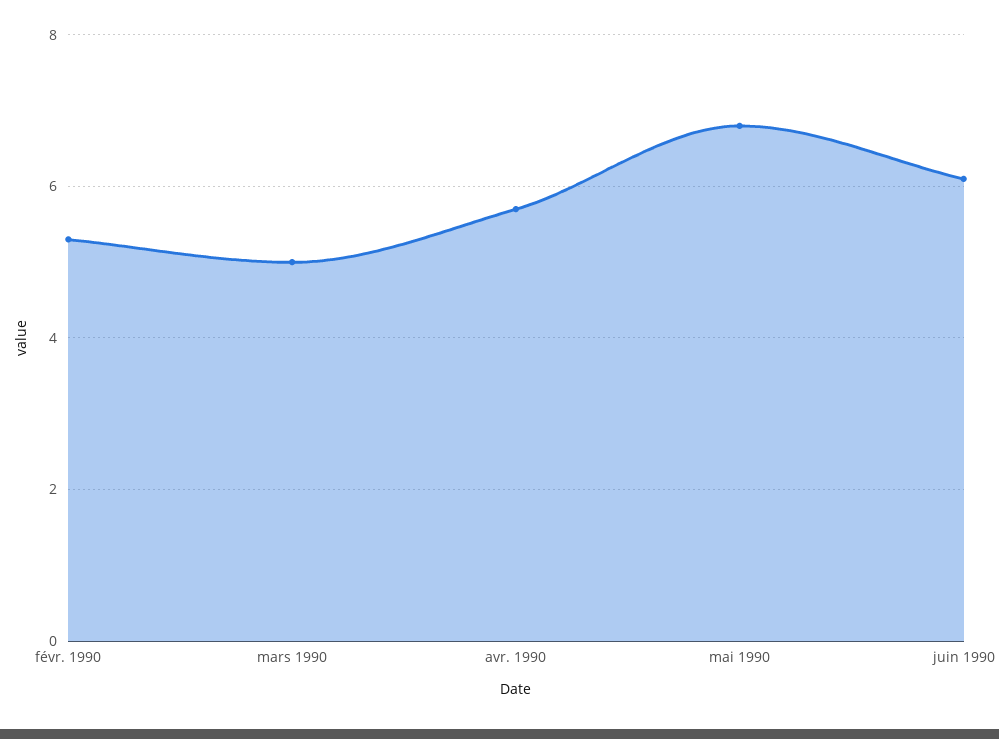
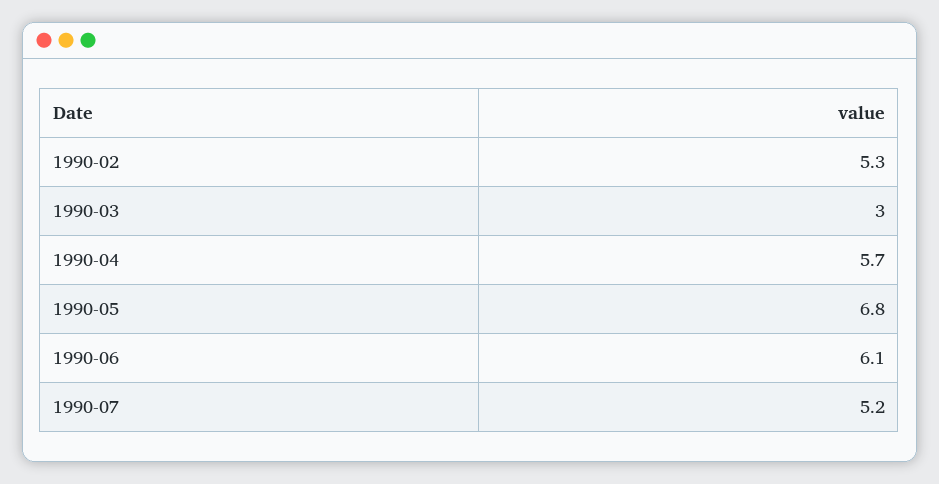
mars 1990: 5 -> 3
1990-07: none -> 5.2

